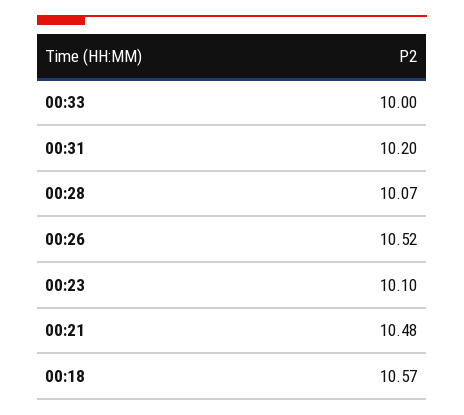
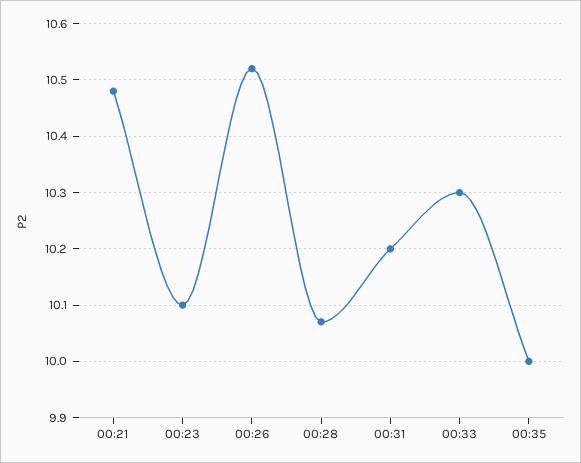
00:33: 10 -> 10.3
00:18: 10.57 -> none
00:35: none -> 10

